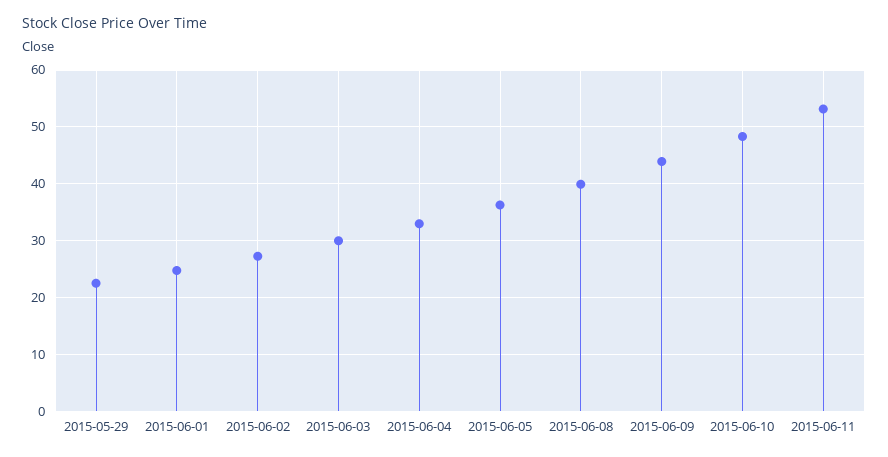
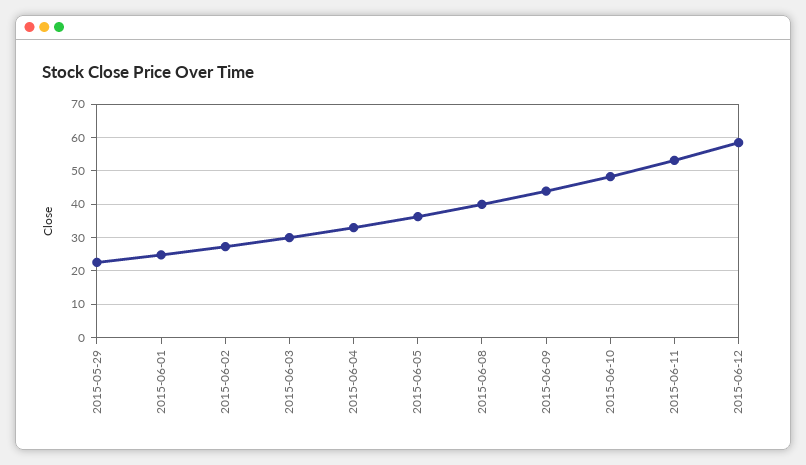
2015-06-12: none -> 58

